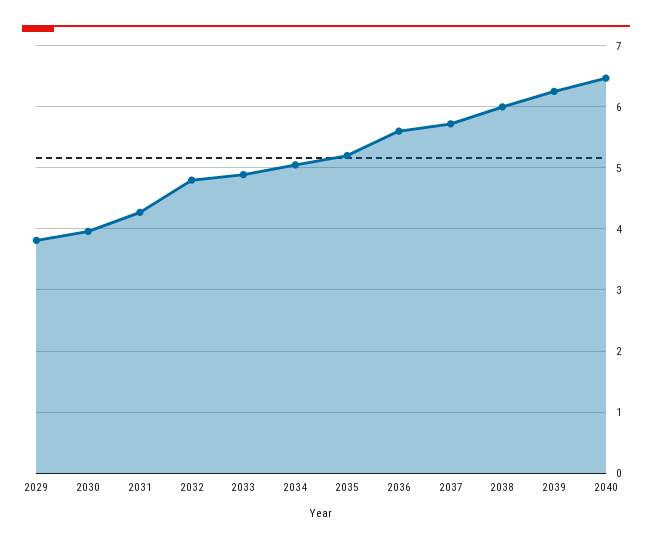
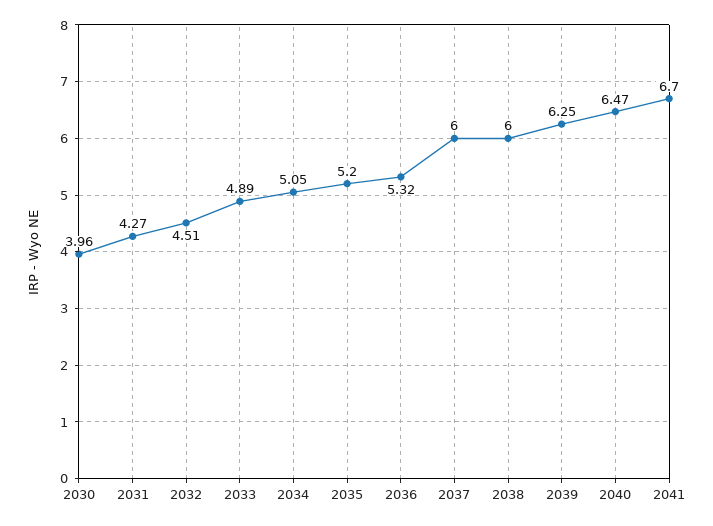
2029: 3.8 -> none
2032: 4.8 -> 4.51
2036: 5.6 -> 5.32
2037: 5.7 -> 6
2041: none -> 6.7

